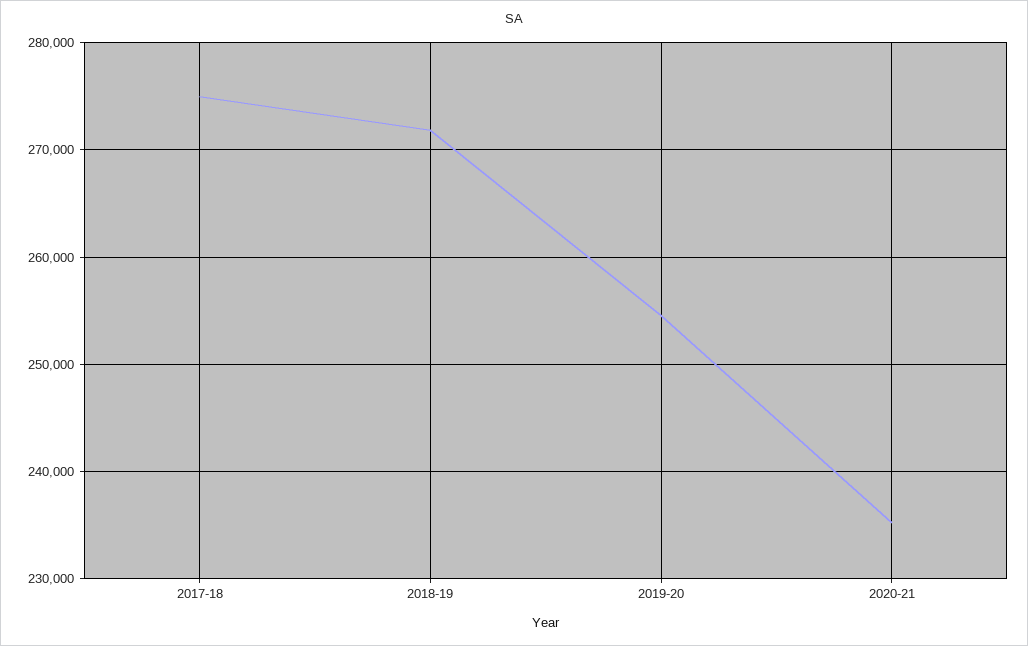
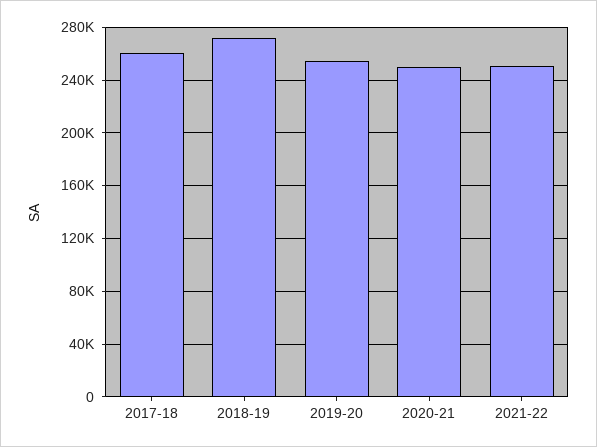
2017-18: 275000 -> 260000
2020-21: 235000 -> 250000
2021-22: none -> 250000

